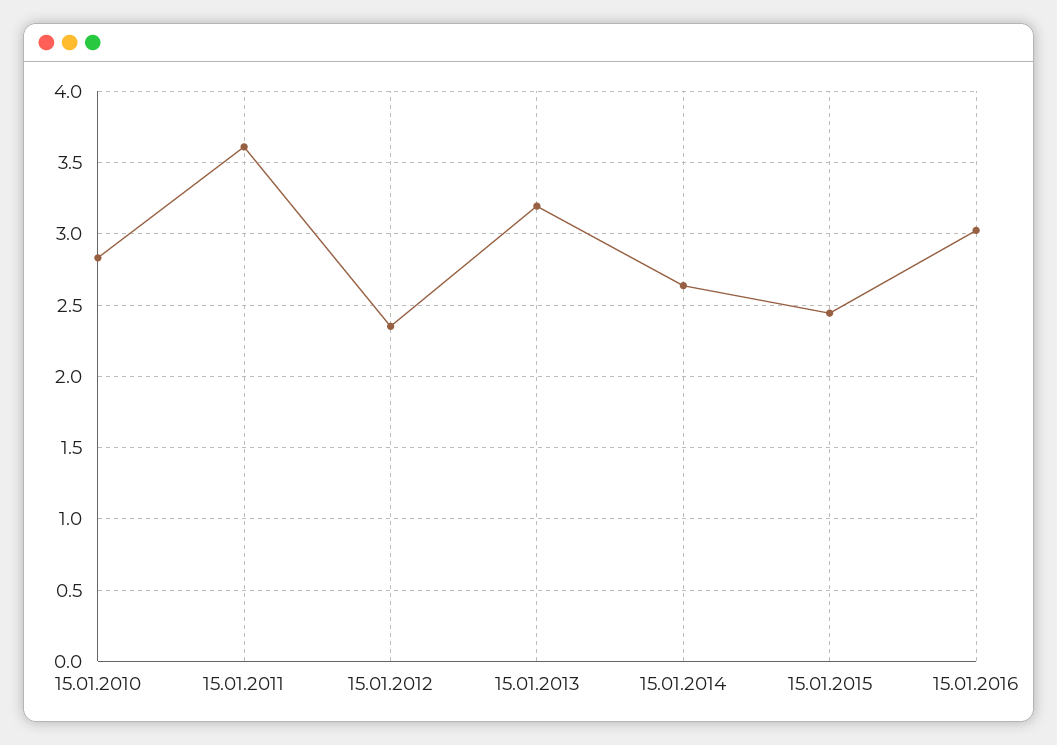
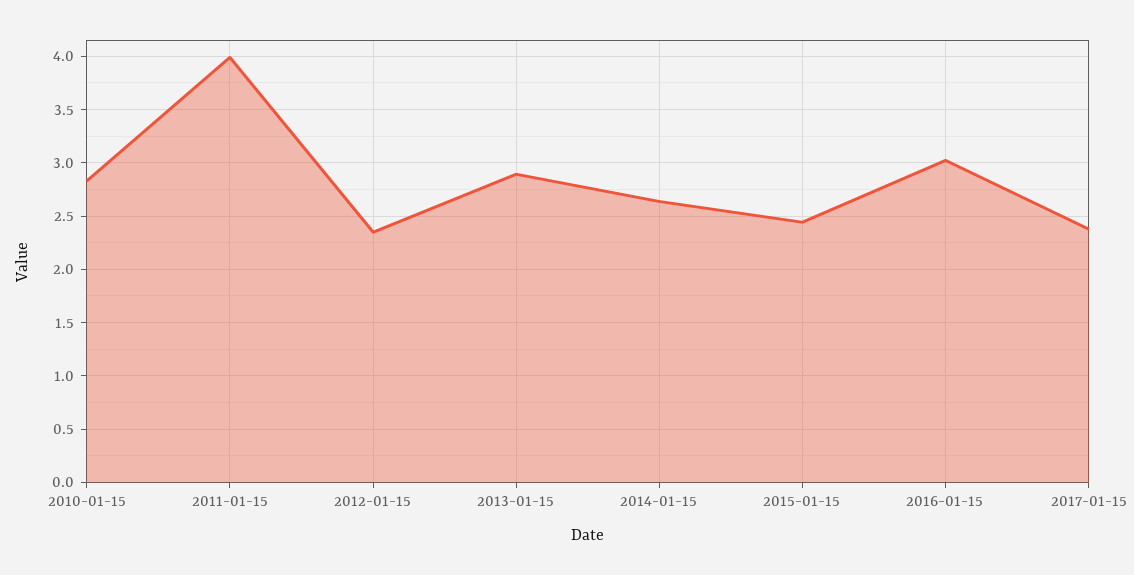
15.01.2011: 3.6 -> 4
15.01.2013: 3.2 -> 2.9
2017-01-15: none -> 2.4

